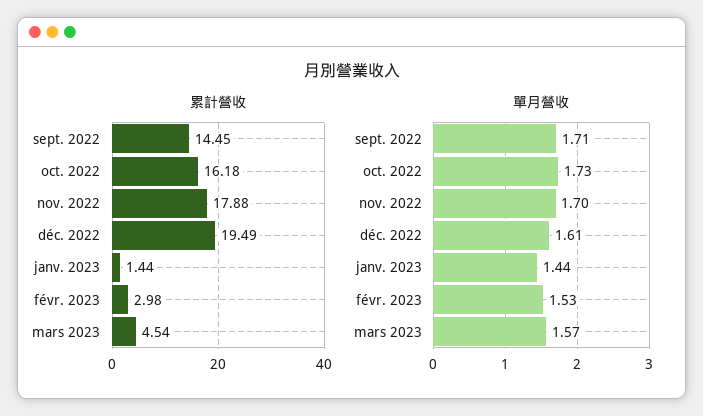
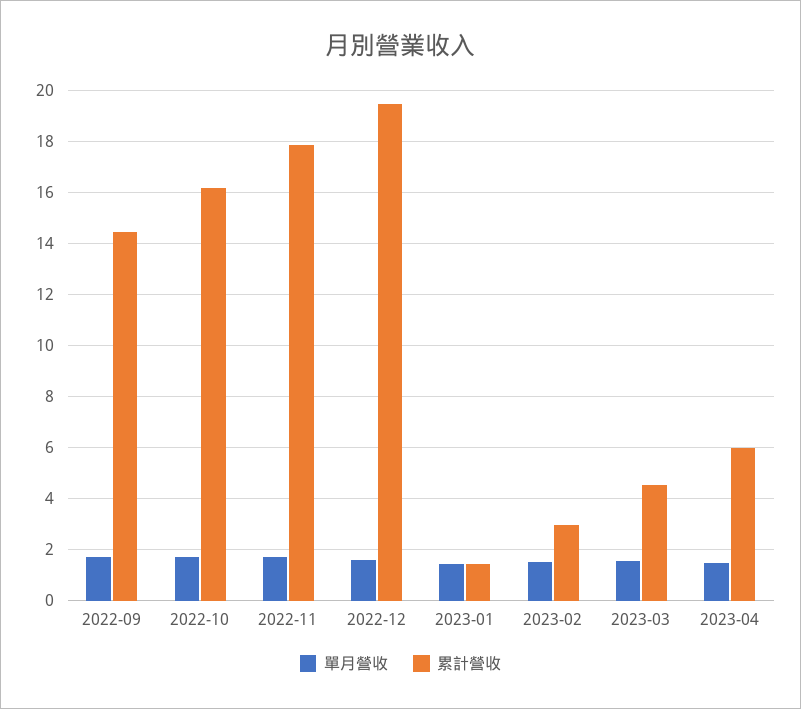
單月營收, 2023-04: none -> 1.5
累計營收, 2023-04: none -> 6

